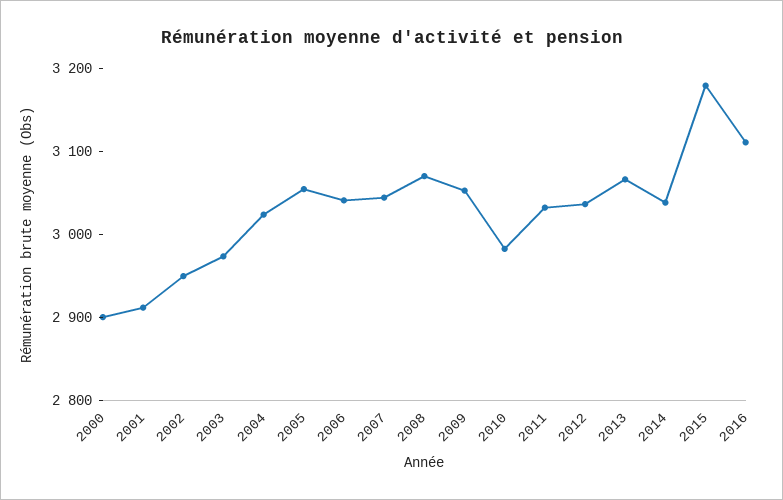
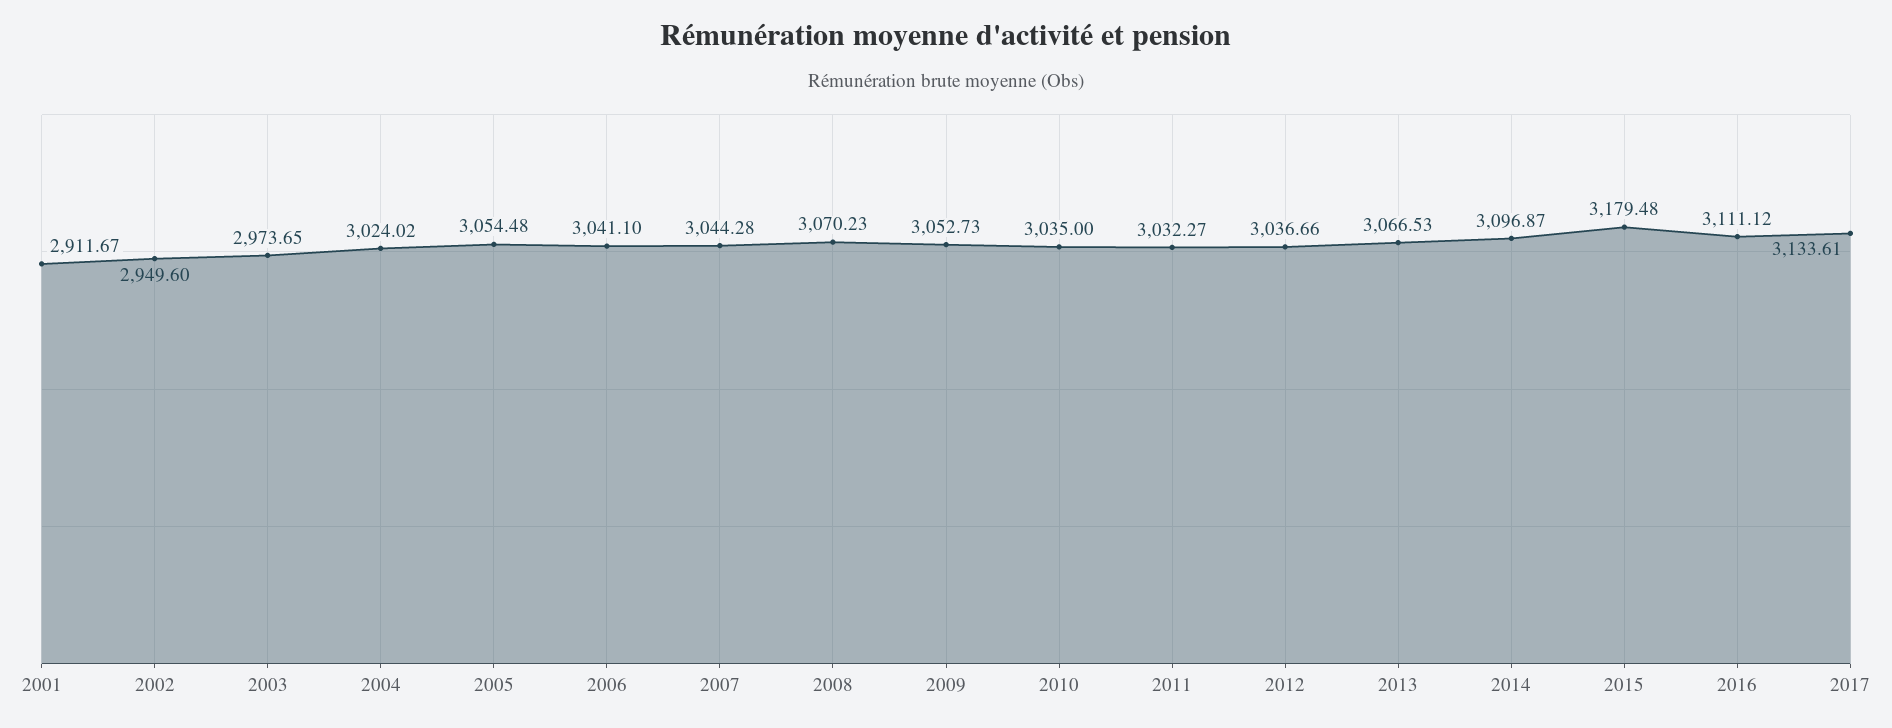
2000: 2900 -> none
2010: 2980 -> 3035
2014: 3040 -> 3096.87
2017: none -> 3133.61

